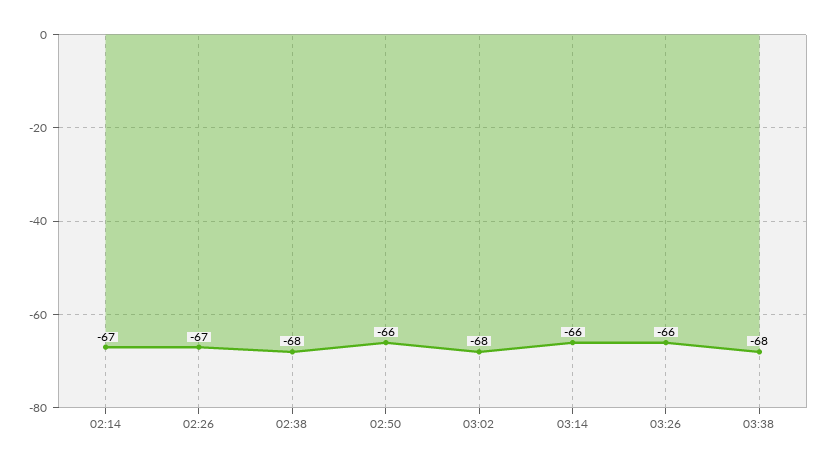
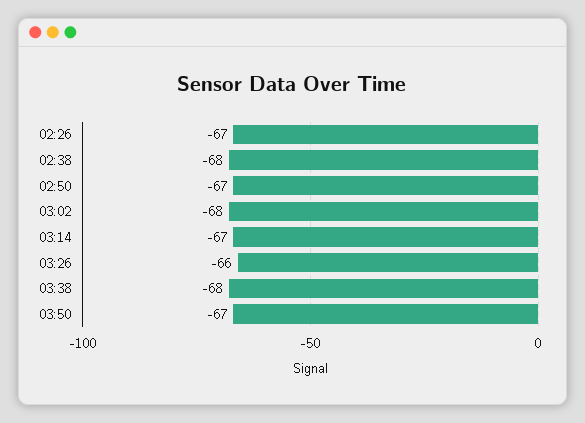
02:14: -67 -> none
02:50: -66 -> -67
03:14: -66 -> -67
03:50: none -> -67

